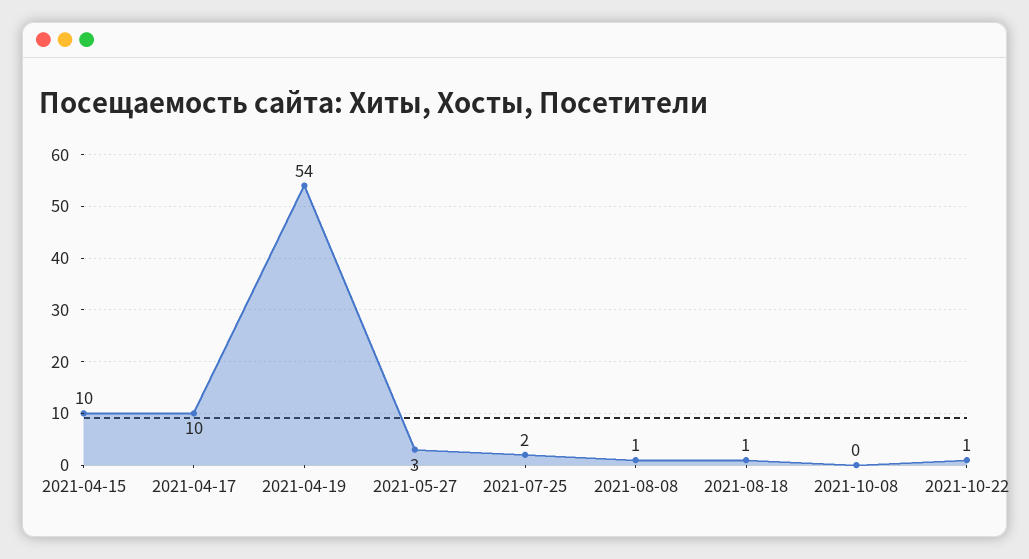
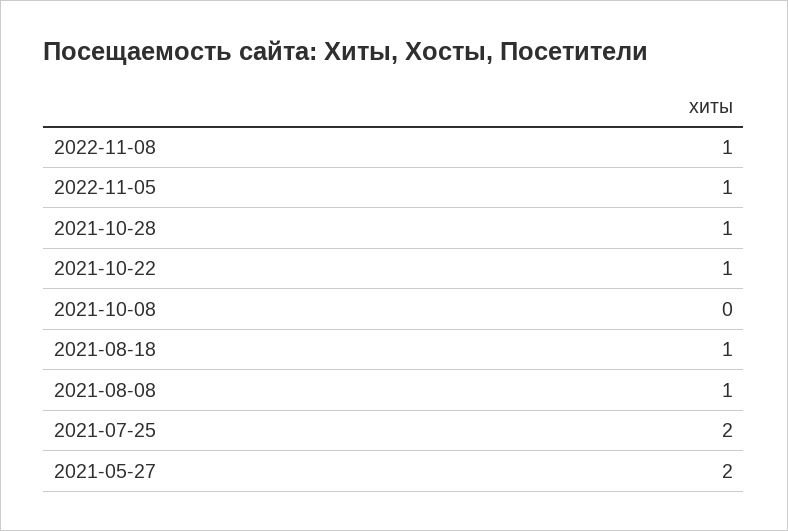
2021-04-15: 10 -> none
2021-04-17: 10 -> none
2021-04-19: 54 -> none
2021-05-27: 3 -> 2
2022-11-08: none -> 1
2022-11-05: none -> 1
2021-10-28: none -> 1

